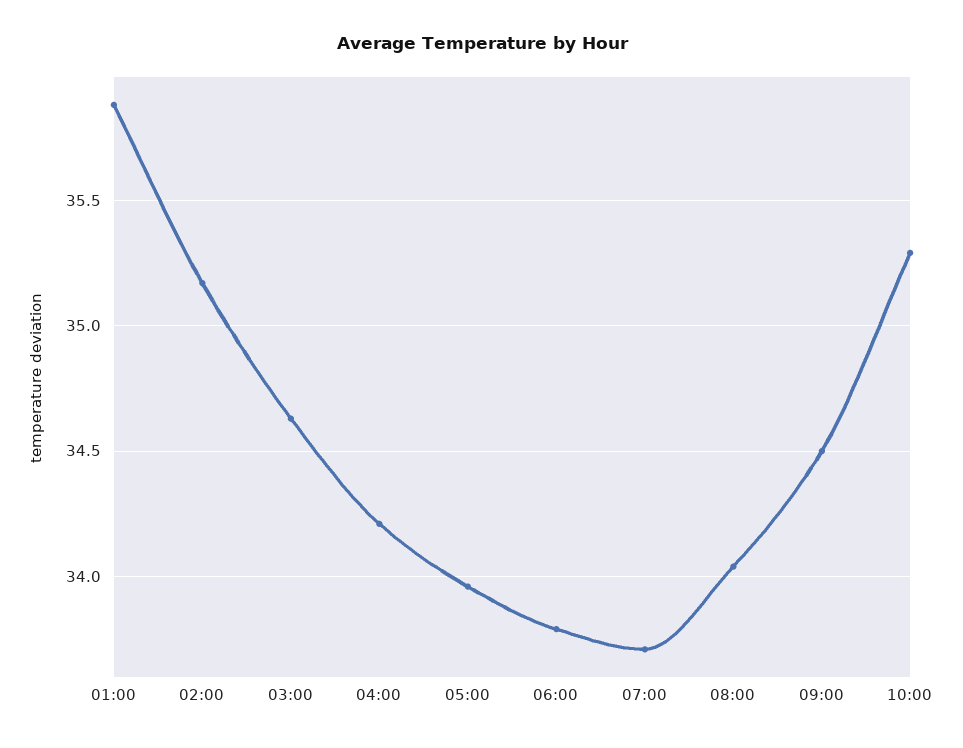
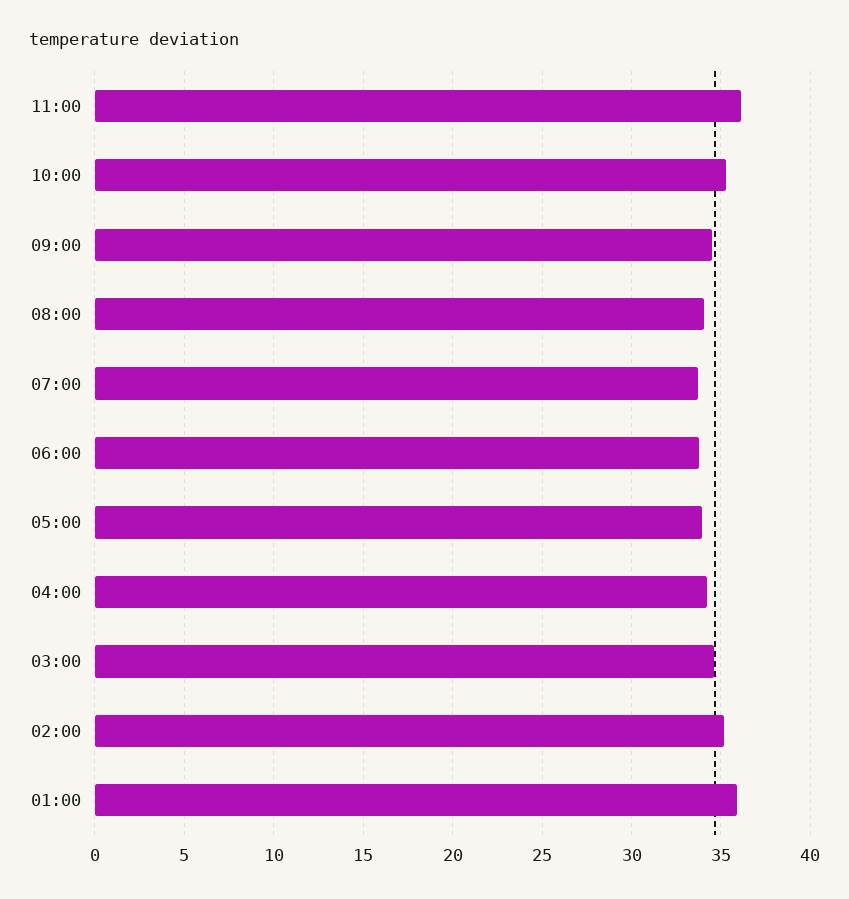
11:00: none -> 36

